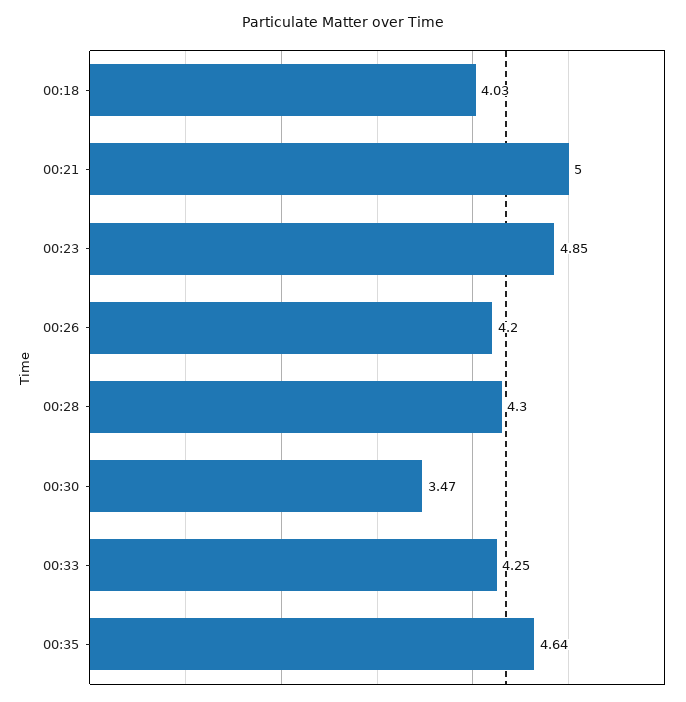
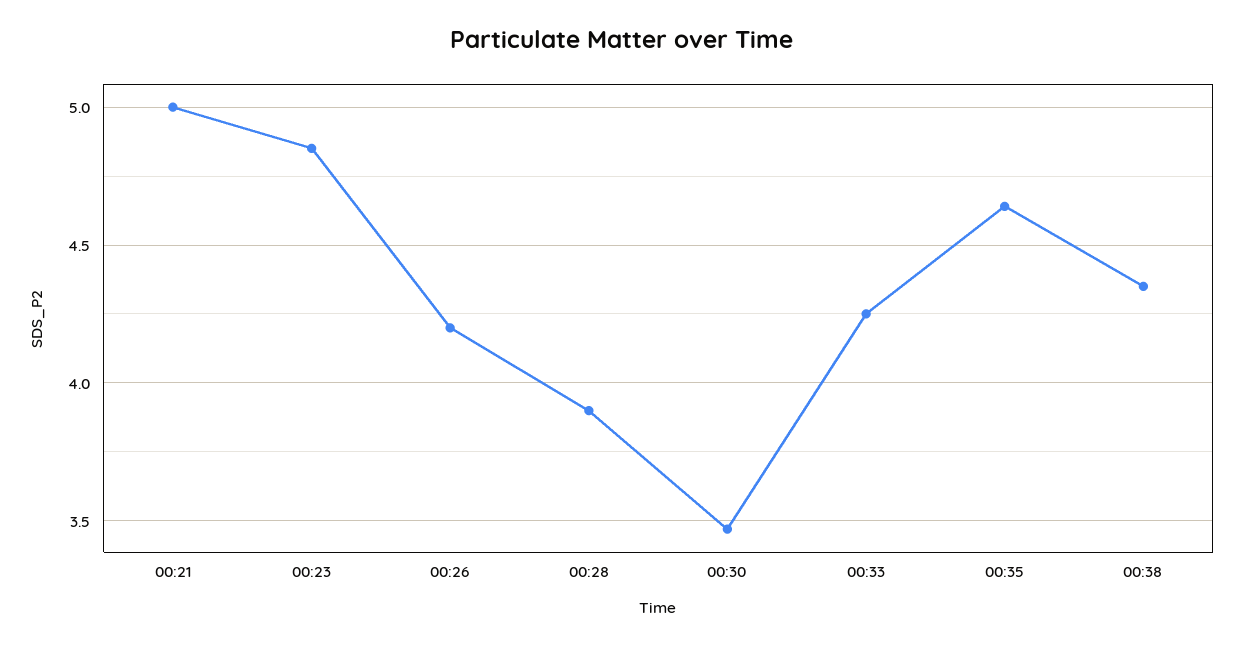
00:18: 4.03 -> none
00:28: 4.3 -> 3.9
00:38: none -> 4.35

